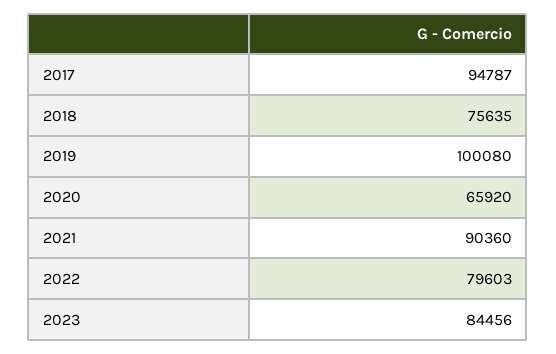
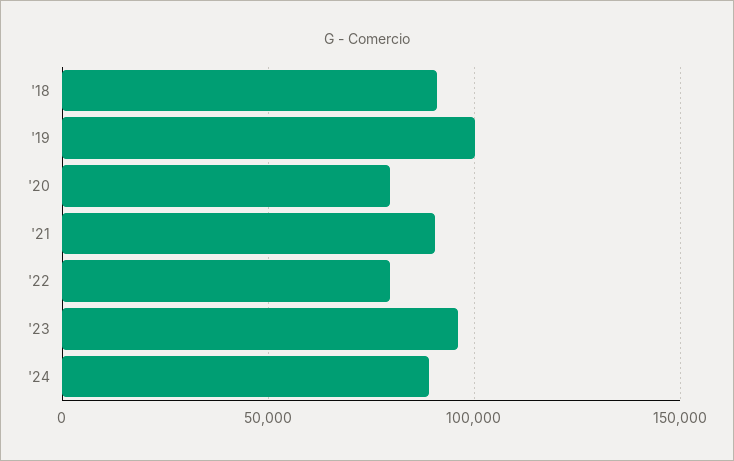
2017: 94787 -> none
2018: 75635 -> 90000
2020: 65920 -> 80000
2023: 84456 -> 95000
'24: none -> 90000

